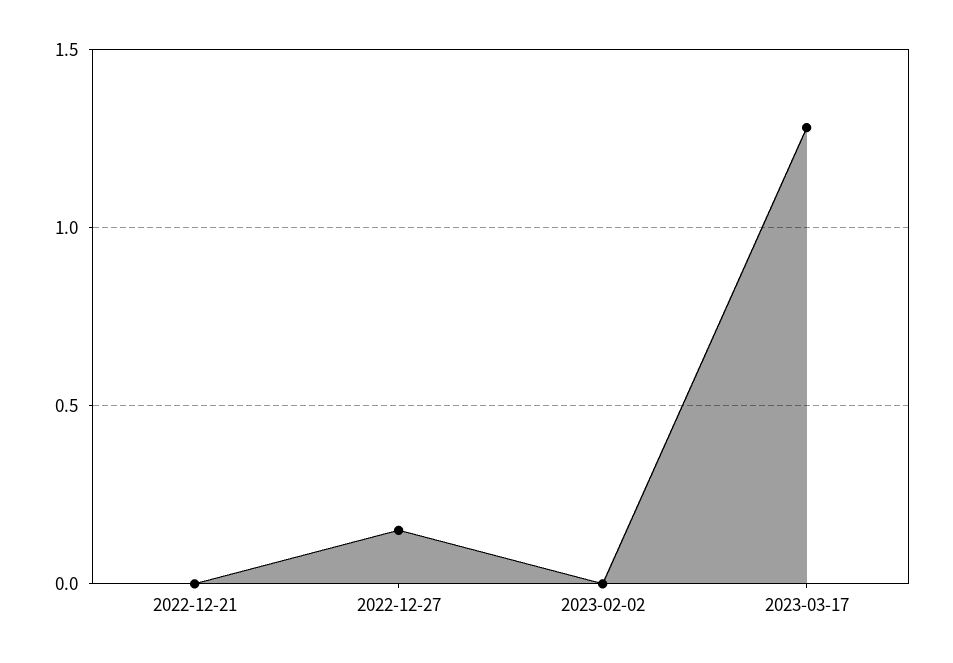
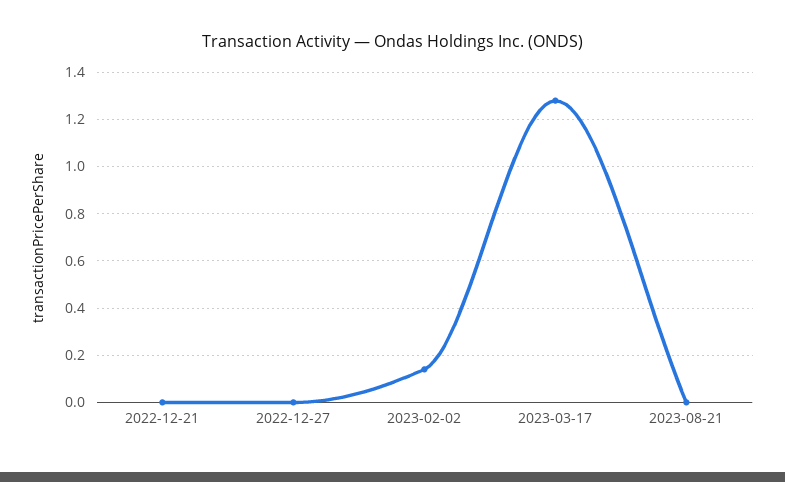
2022-12-27: 0.15 -> 0
2023-02-02: 0 -> 0.15
2023-08-21: none -> 0

